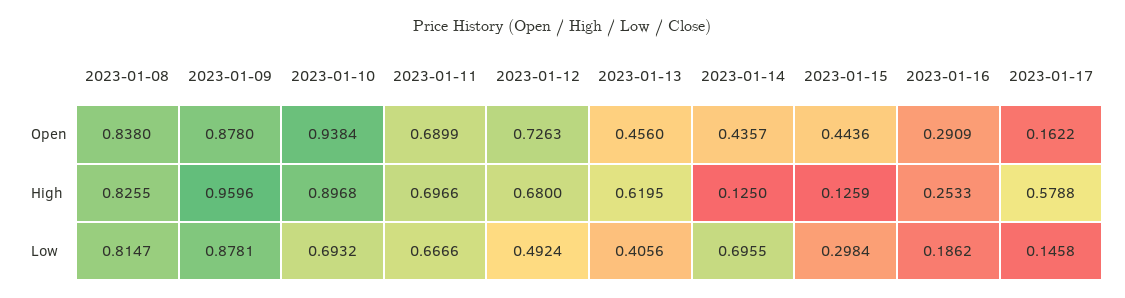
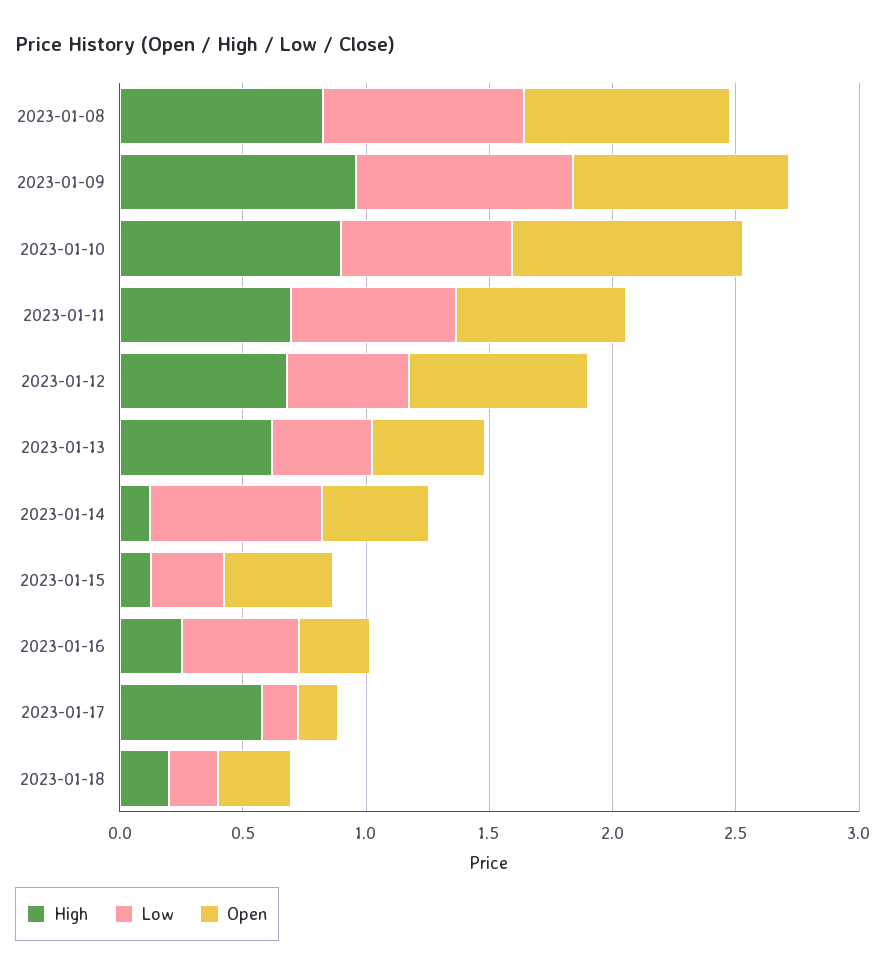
Low, 2023-01-16: 0.1862 -> 0.5
High, 2023-01-18: none -> 0.2
Low, 2023-01-18: none -> 0.2
Open, 2023-01-18: none -> 0.3

